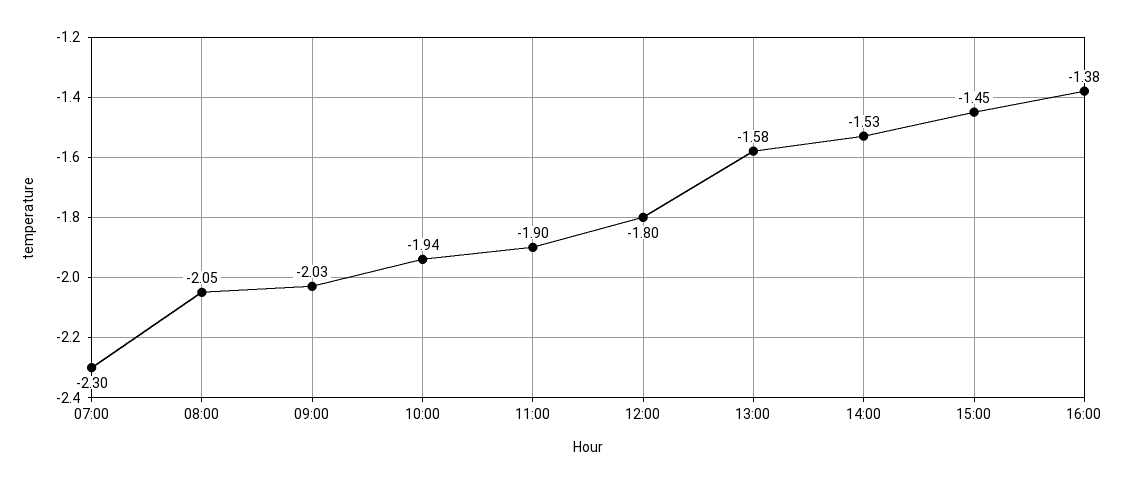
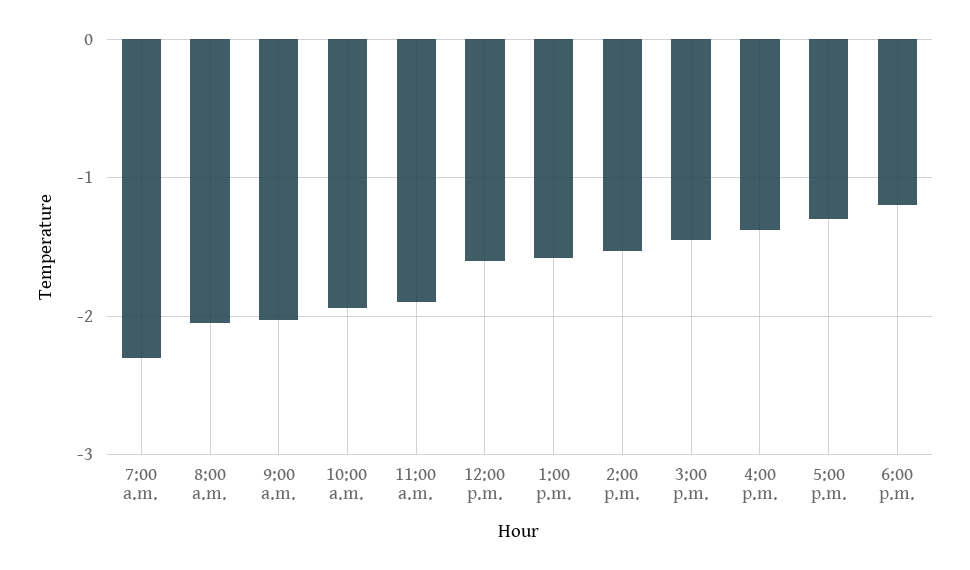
12:00: -1.8 -> -1.6
5:00 p.m.: none -> -1.3
6:00 p.m.: none -> -1.2

